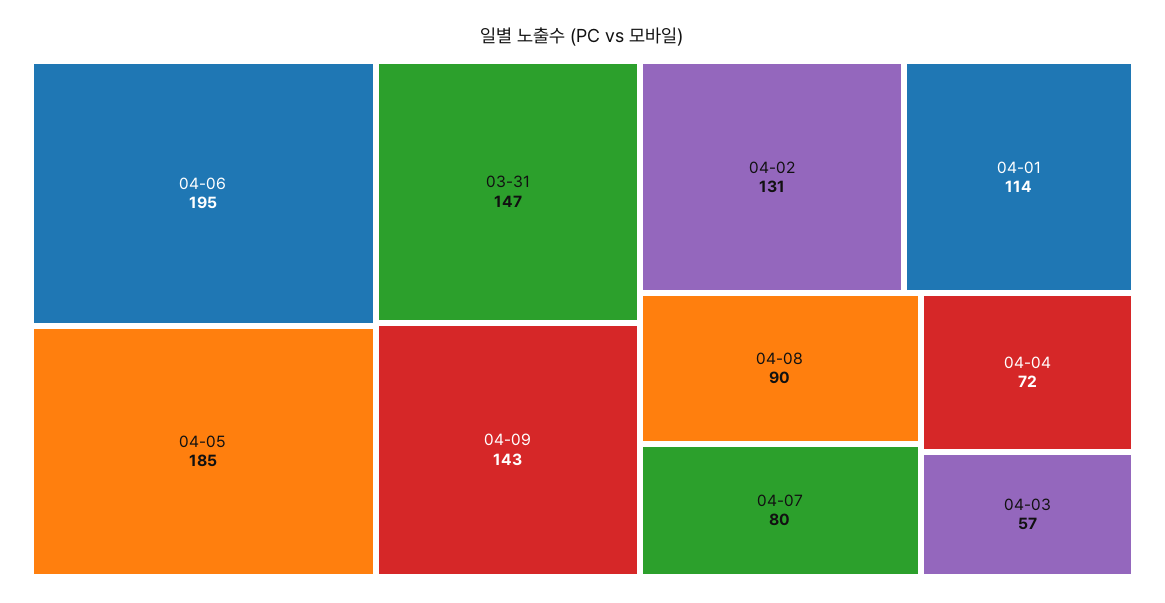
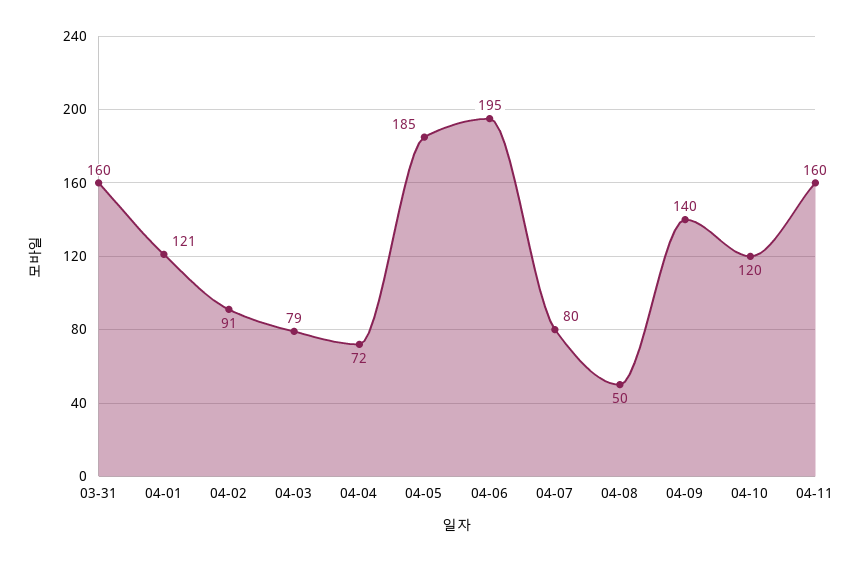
03-31: 147 -> 160
04-09: 143 -> 140
04-02: 131 -> 91
04-01: 114 -> 121
04-08: 90 -> 50
04-03: 57 -> 79
04-10: none -> 120
04-11: none -> 160

